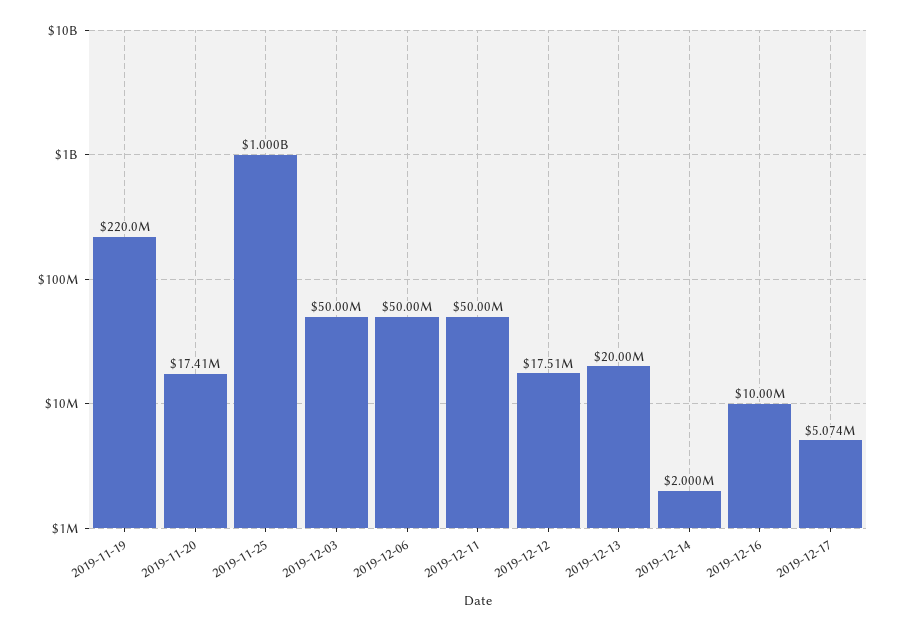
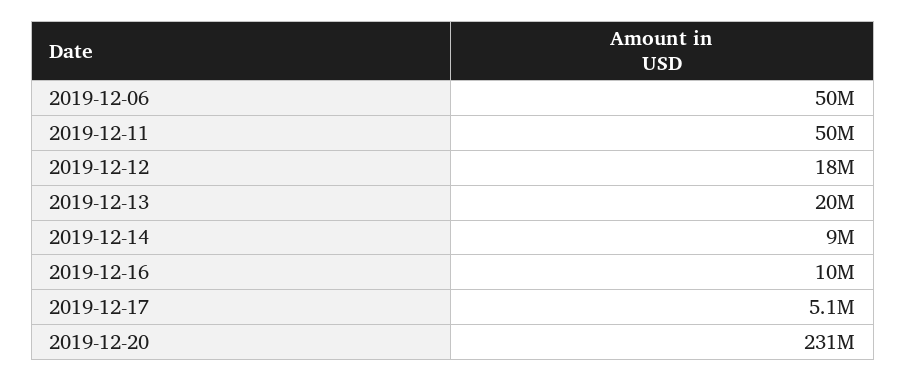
2019-11-19: 220000000 -> none
2019-11-20: 17410000 -> none
2019-11-25: 1000000000 -> none
2019-12-03: 50000000 -> none
2019-12-14: 2000000 -> 9000000
2019-12-20: none -> 231000000

